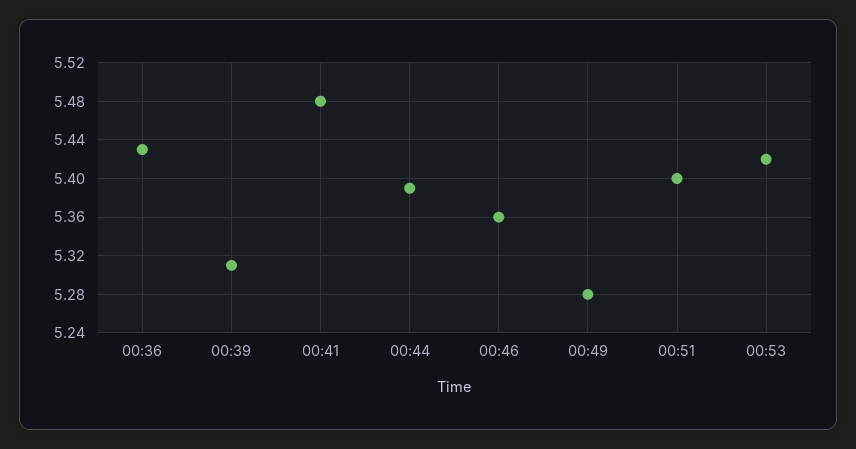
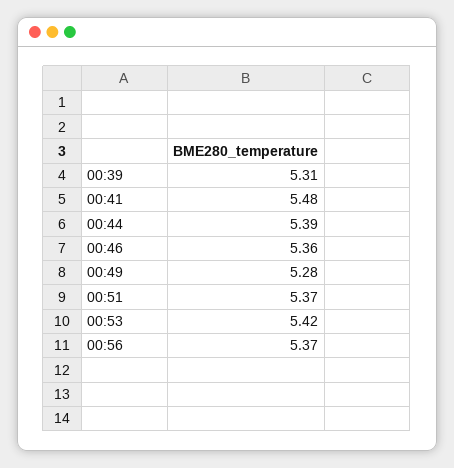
00:36: 5.43 -> none
00:51: 5.4 -> 5.37
00:56: none -> 5.37

